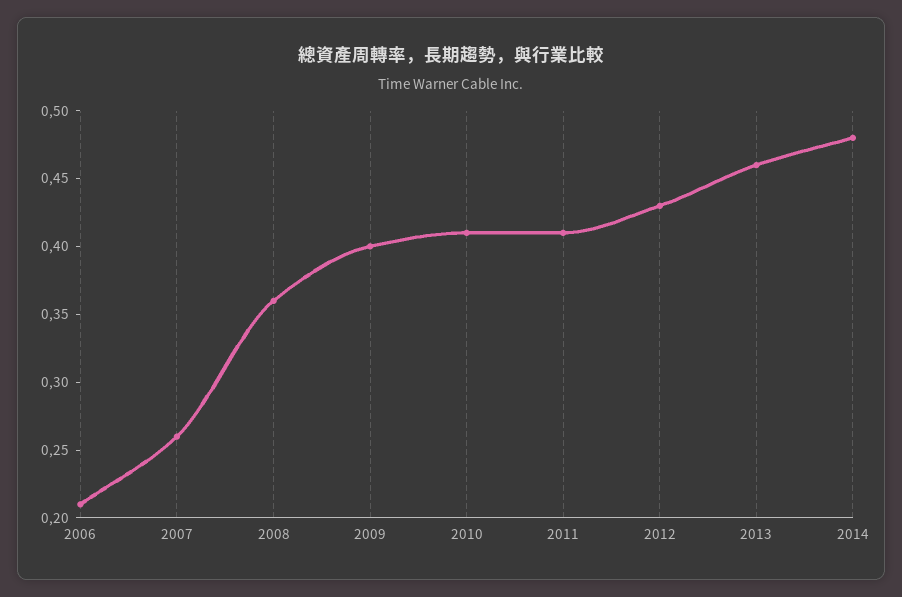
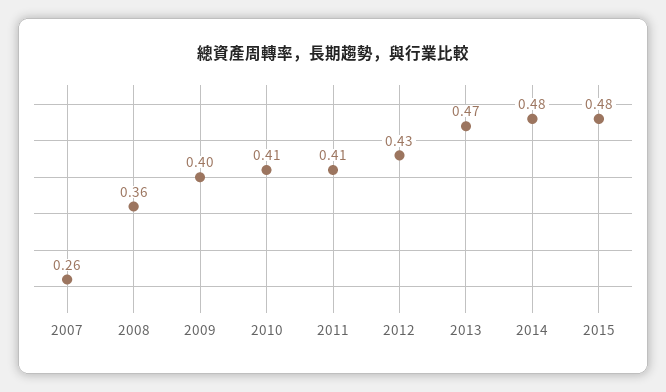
2006: 0.21 -> none
2013: 0.46 -> 0.47
2015: none -> 0.48

